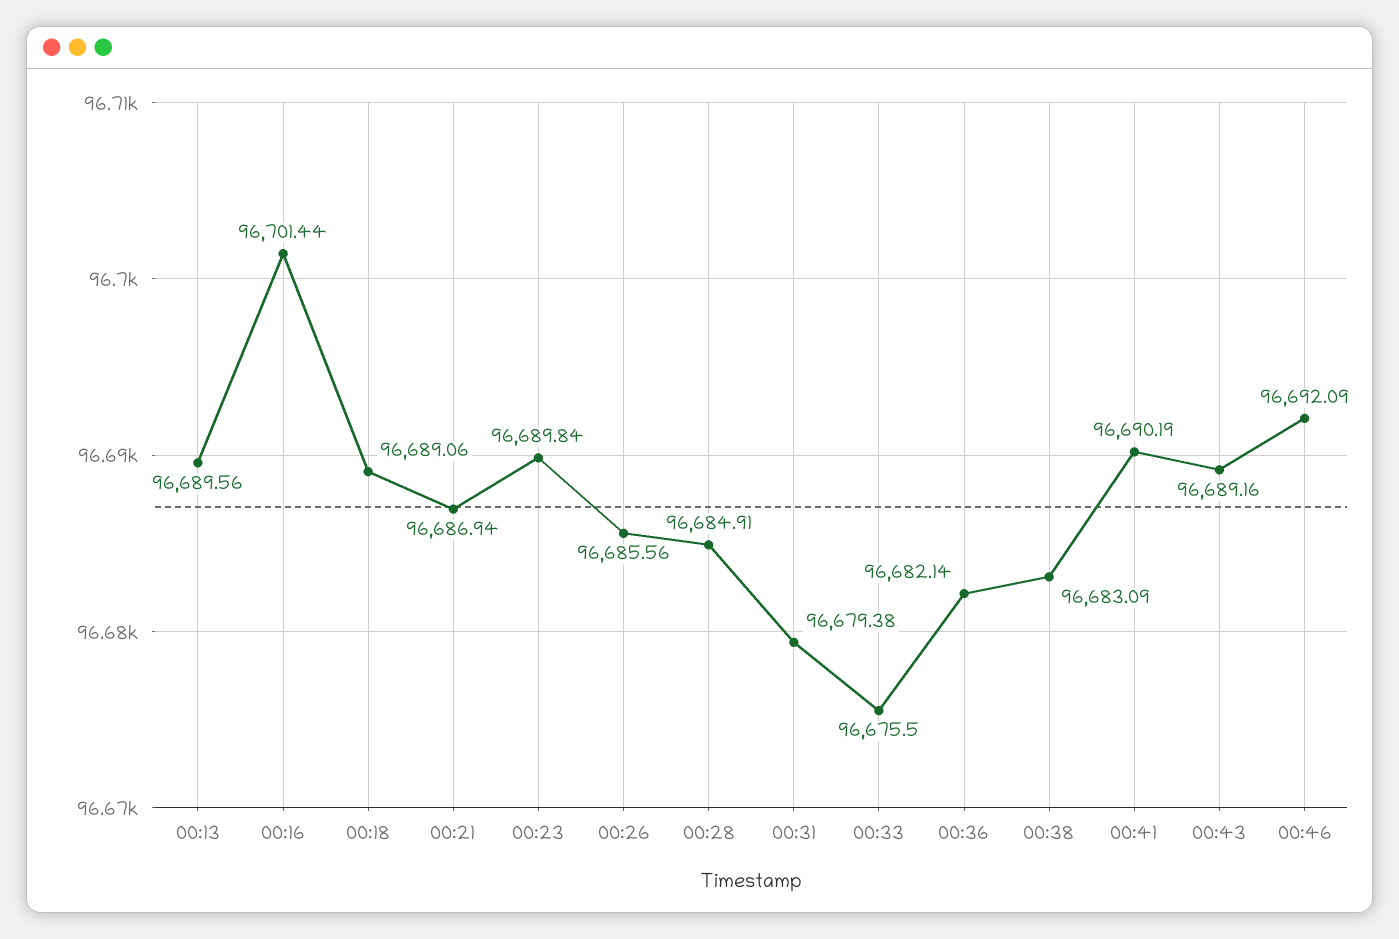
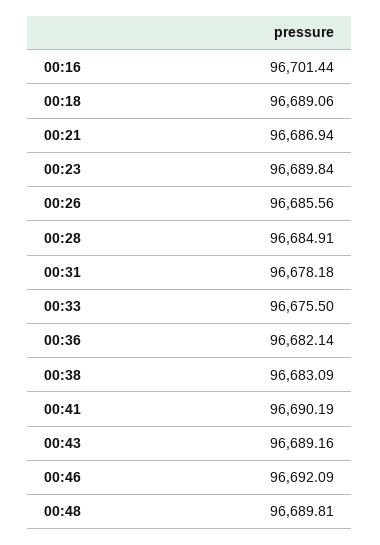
00:13: 96689.56 -> none
00:31: 96679.38 -> 96678.18
00:48: none -> 96689.81

